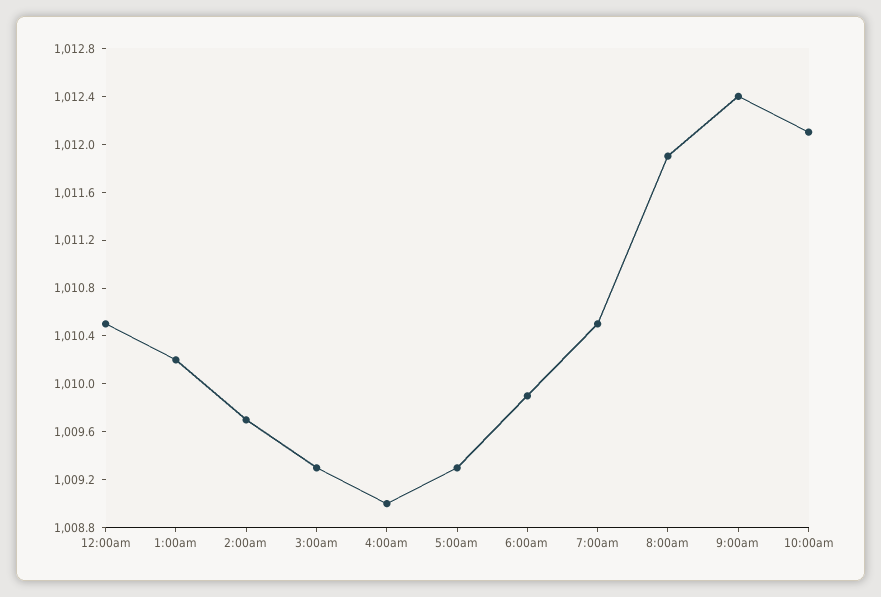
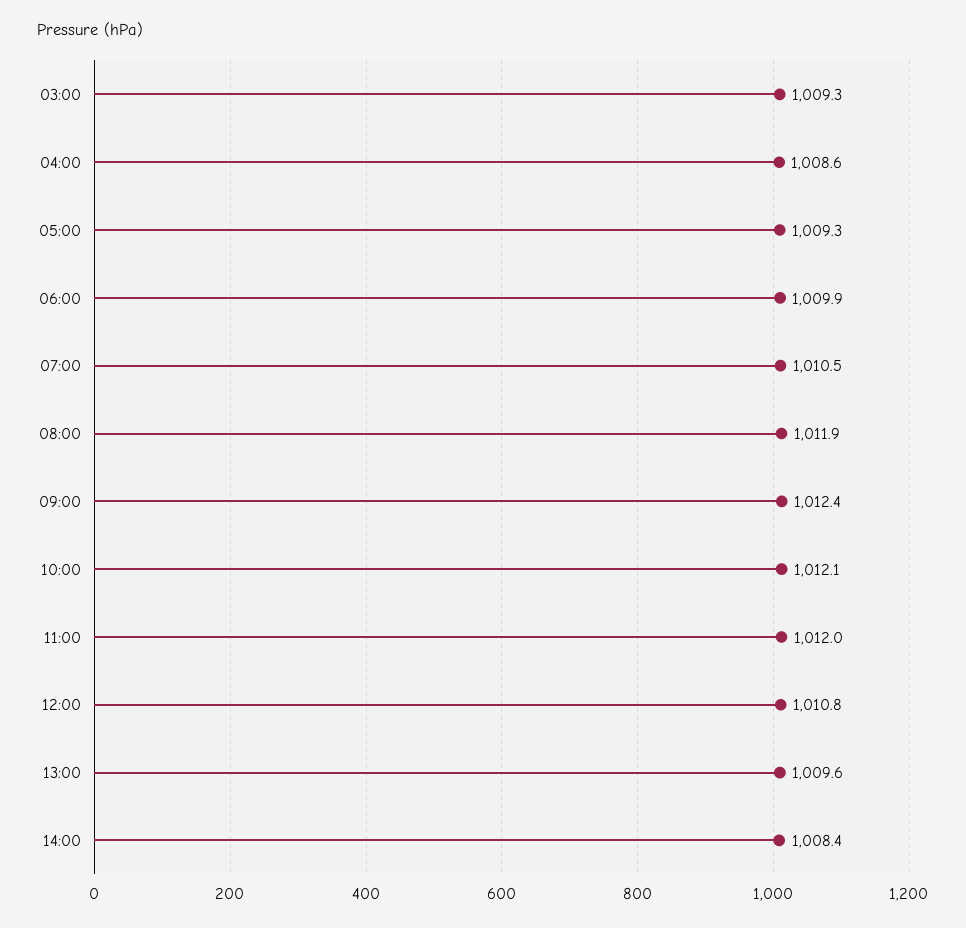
12:00am: 1010.5 -> none
1:00am: 1010.2 -> none
2:00am: 1009.7 -> none
4:00am: 1009 -> 1008.6
11:00: none -> 1012
12:00: none -> 1010.8
13:00: none -> 1009.6
14:00: none -> 1008.4

